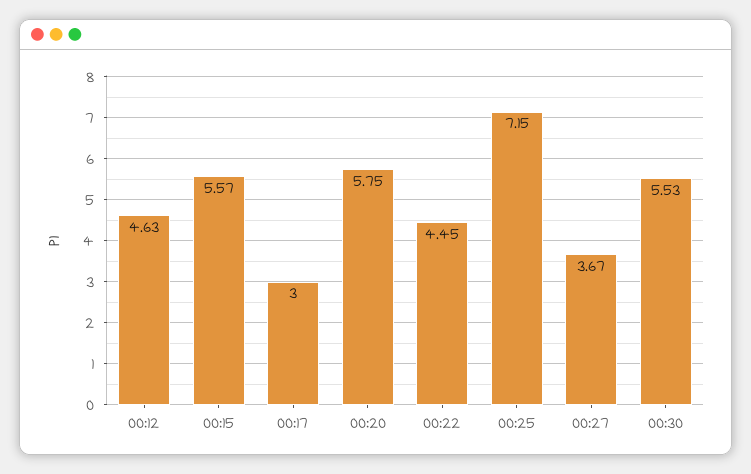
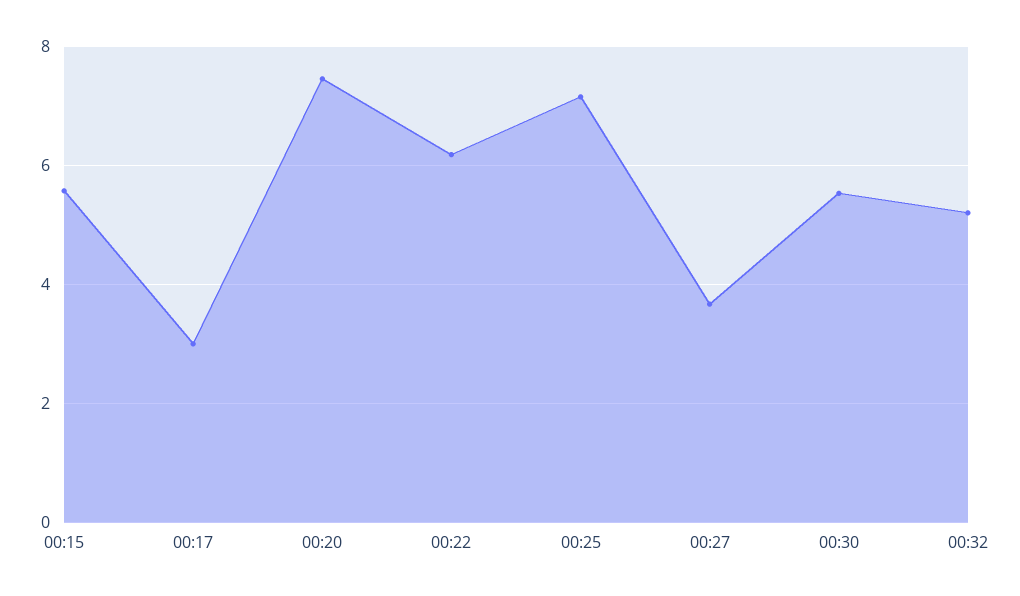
00:12: 4.63 -> none
00:20: 5.75 -> 7.4
00:22: 4.45 -> 6.2
00:32: none -> 5.2

